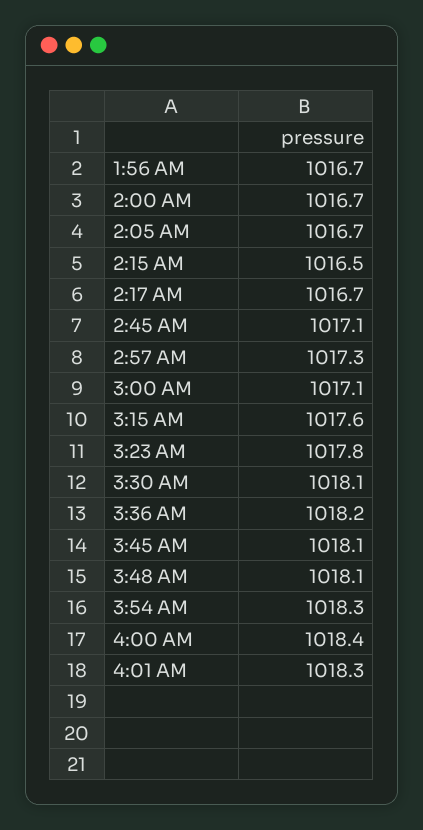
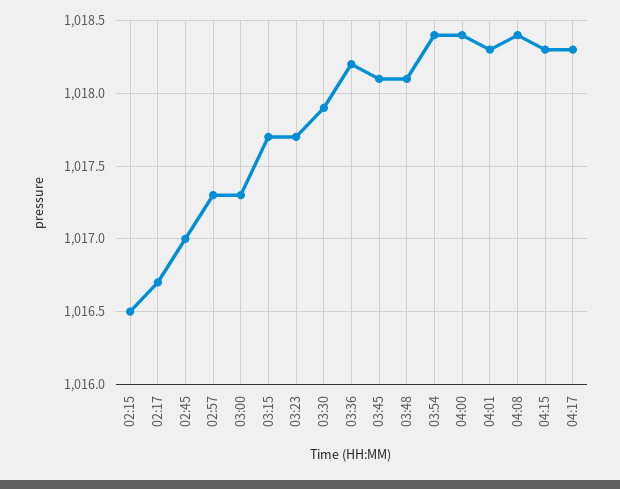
1:56 AM: 1016.7 -> none
2:00 AM: 1016.7 -> none
2:05 AM: 1016.7 -> none
2:45 AM: 1017.1 -> 1017
3:00 AM: 1017.1 -> 1017.3
3:15 AM: 1017.6 -> 1017.7
3:23 AM: 1017.8 -> 1017.7
3:30 AM: 1018.1 -> 1017.9
3:54 AM: 1018.3 -> 1018.4
04:08: none -> 1018.4
04:15: none -> 1018.3
04:17: none -> 1018.3

